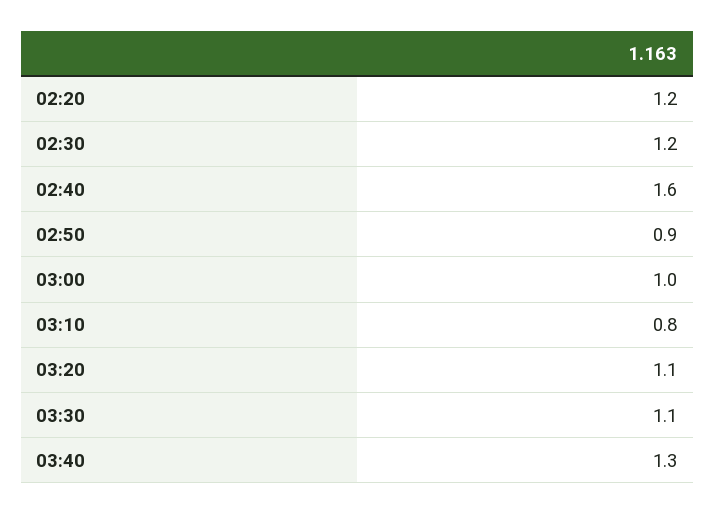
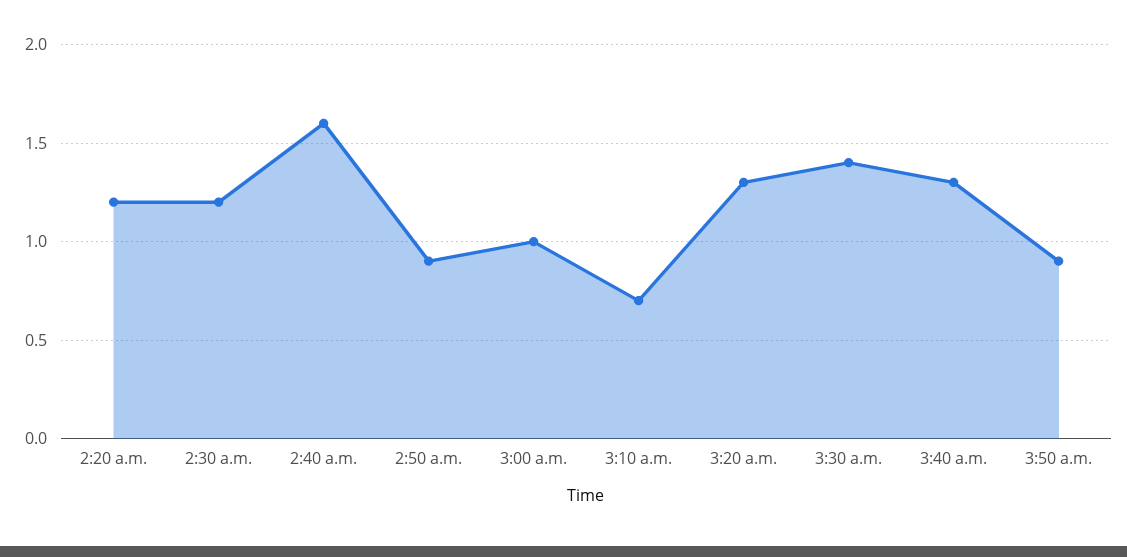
03:10: 0.8 -> 0.7
03:20: 1.1 -> 1.3
03:30: 1.1 -> 1.4
3:50 a.m.: none -> 0.9

